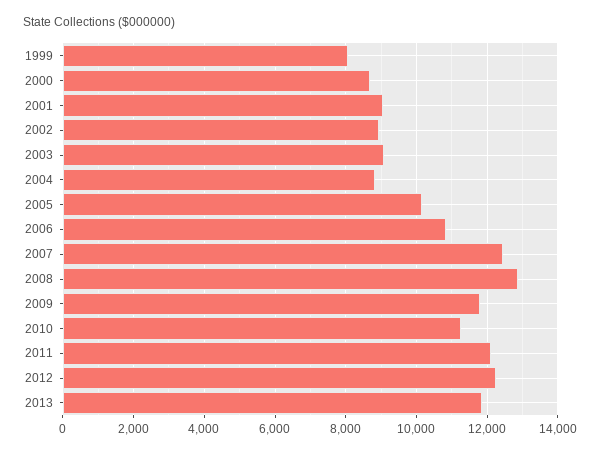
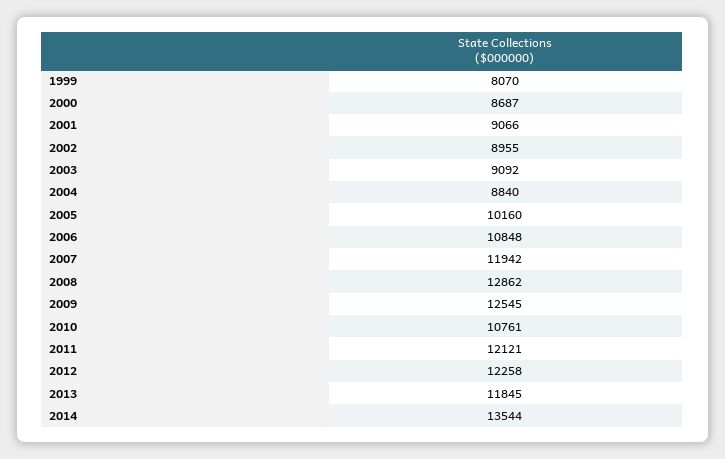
2007: 12400 -> 11942
2009: 11800 -> 12545
2010: 11200 -> 10761
2014: none -> 13544

